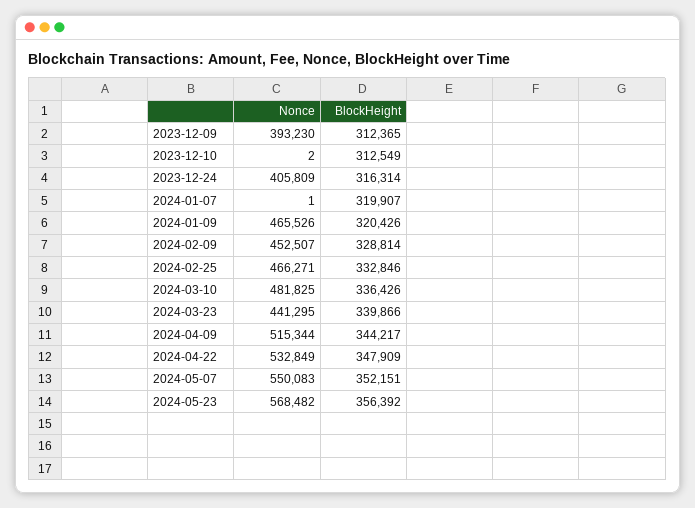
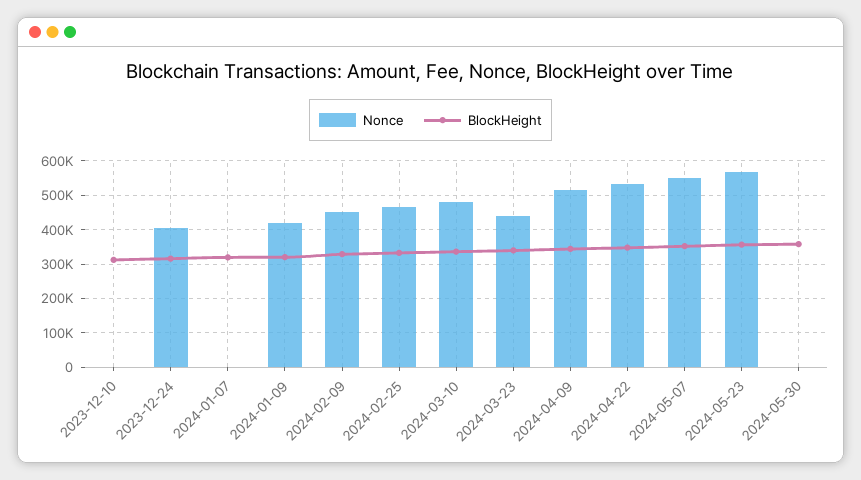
Nonce, 2023-12-09: 393230 -> none
BlockHeight, 2023-12-09: 312365 -> none
Nonce, 2024-01-09: 465526 -> 420000
Nonce, 2024-05-30: none -> 0
BlockHeight, 2024-05-30: none -> 360000

